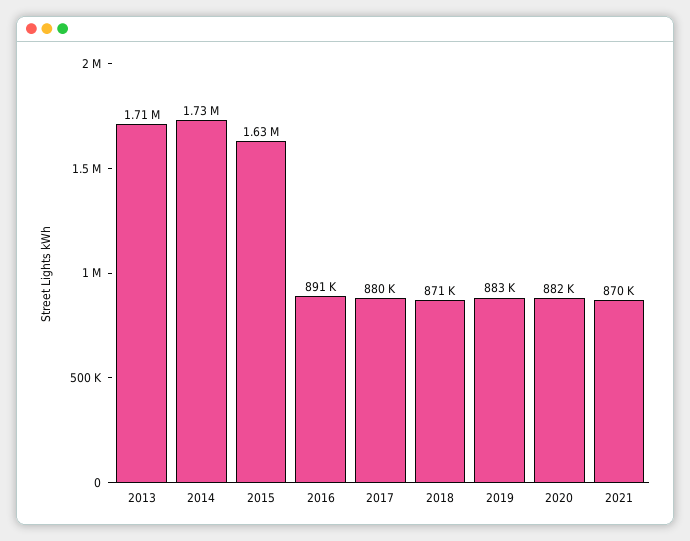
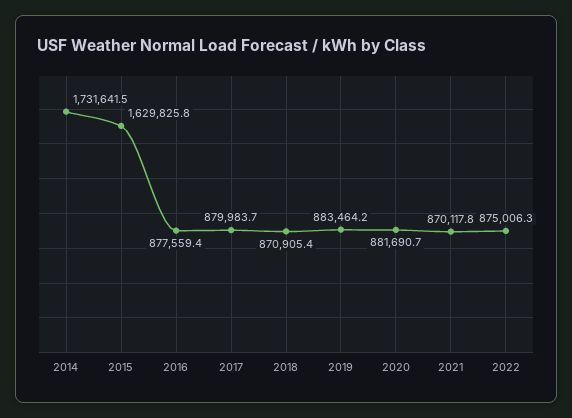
2013: 1710000 -> none
2016: 891000 -> 877559.4
2022: none -> 875006.3

